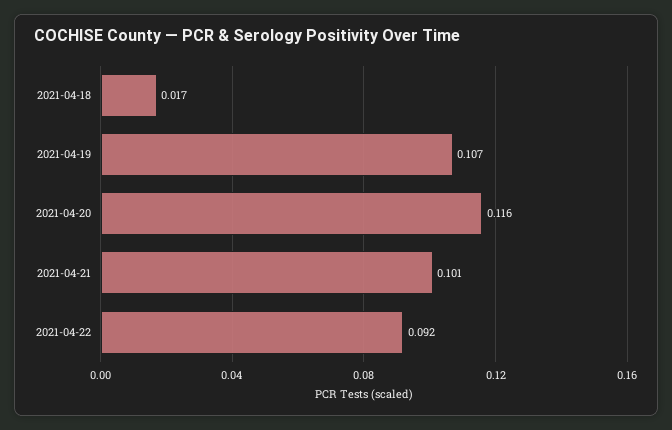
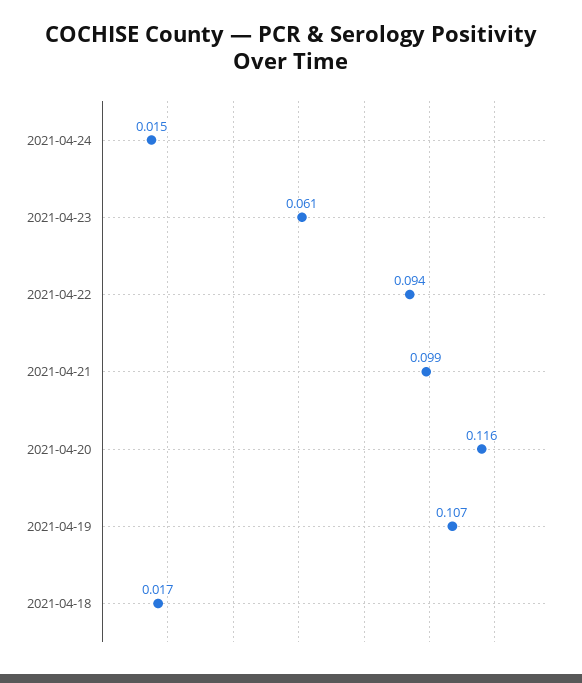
2021-04-21: 0.101 -> 0.099
2021-04-22: 0.092 -> 0.094
2021-04-24: none -> 0.015
2021-04-23: none -> 0.061

